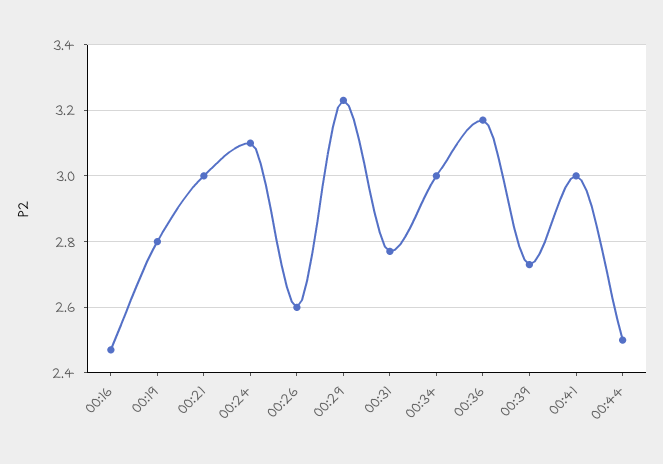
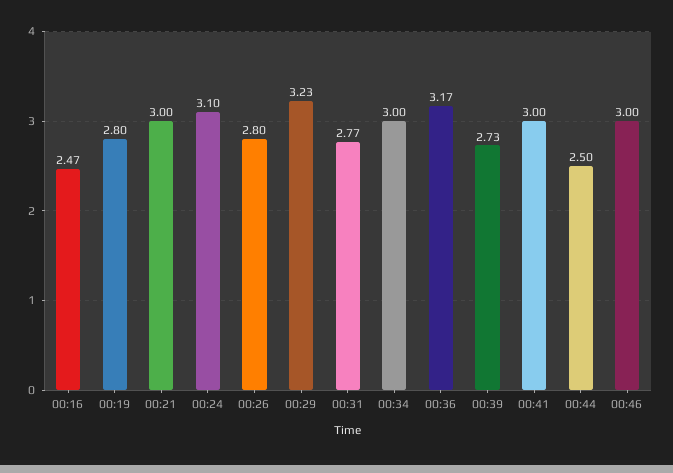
00:26: 2.6 -> 2.8
00:46: none -> 3

